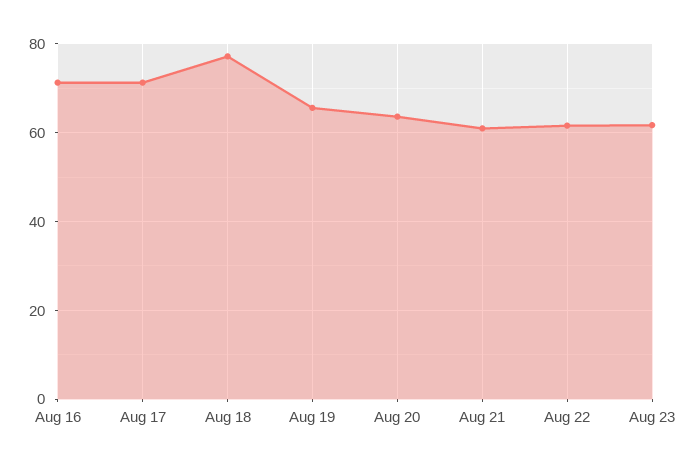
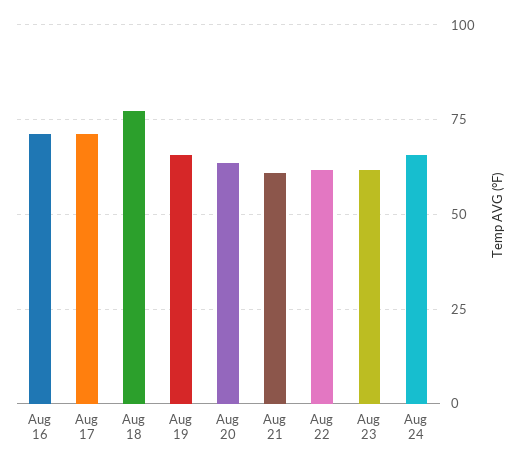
Aug 24: none -> 65

